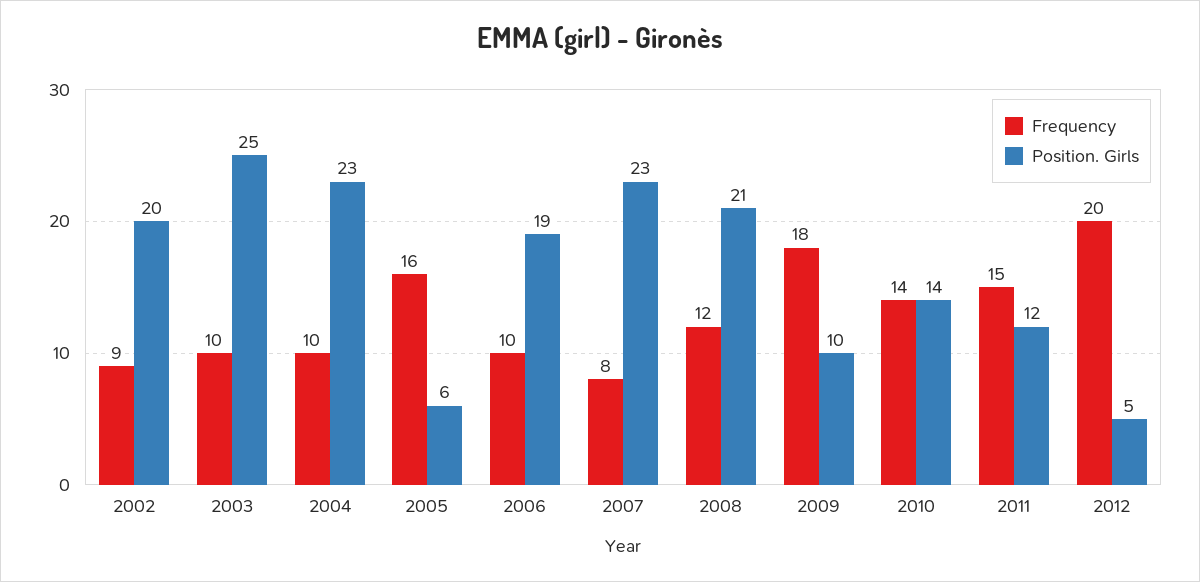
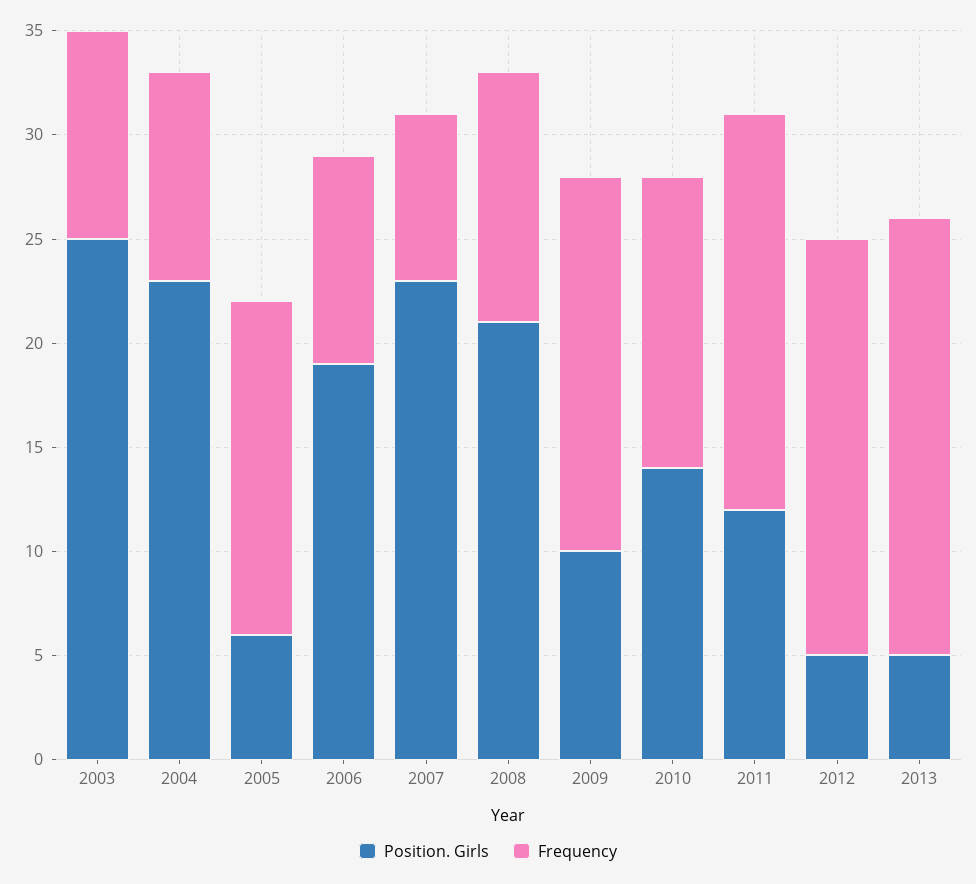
Frequency, 2002: 9 -> none
Position. Girls, 2002: 20 -> none
Frequency, 2011: 15 -> 19
Position. Girls, 2013: none -> 5
Frequency, 2013: none -> 21

